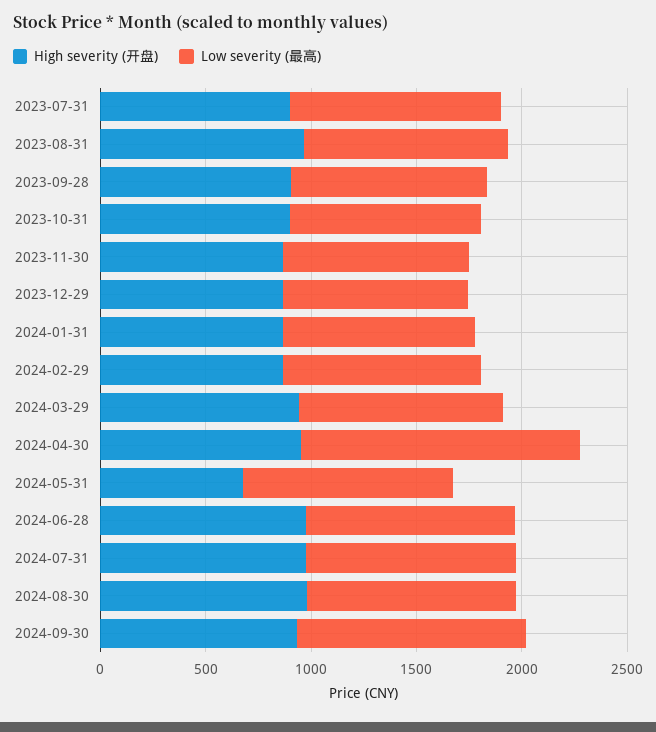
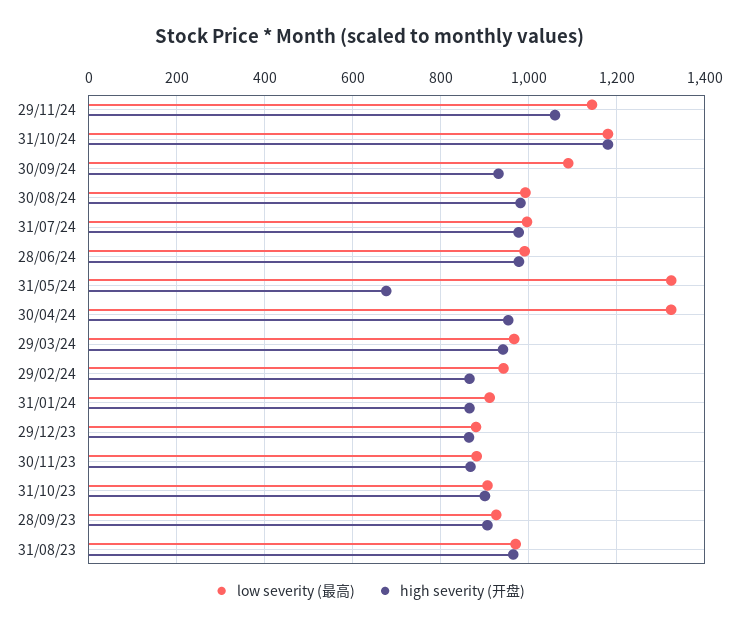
High severity (开盘), 2023-07-31: 900 -> none
Low severity (最高), 2023-07-31: 1000 -> none
Low severity (最高), 2024-05-31: 1000 -> 1320
Low severity (最高), 29/11/24: none -> 1140
High severity (开盘), 29/11/24: none -> 1060
Low severity (最高), 31/10/24: none -> 1180
High severity (开盘), 31/10/24: none -> 1180

